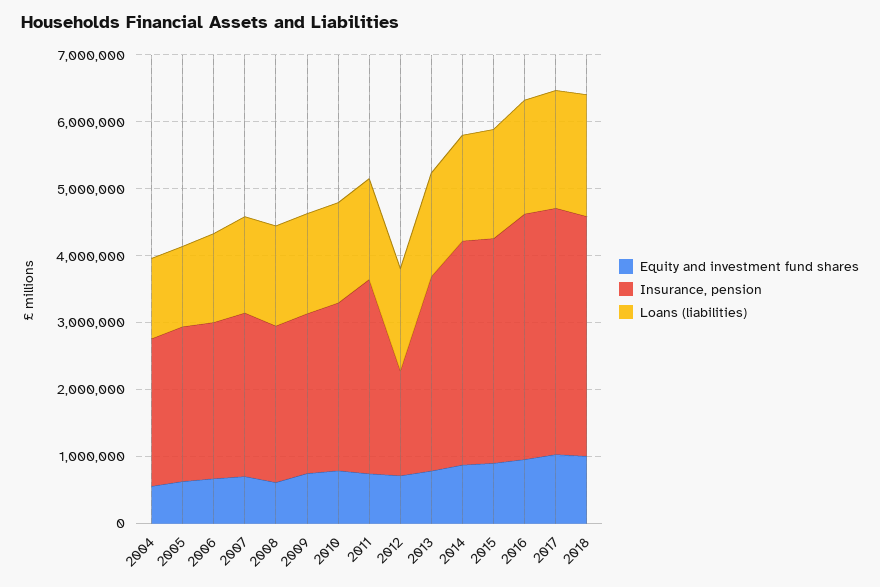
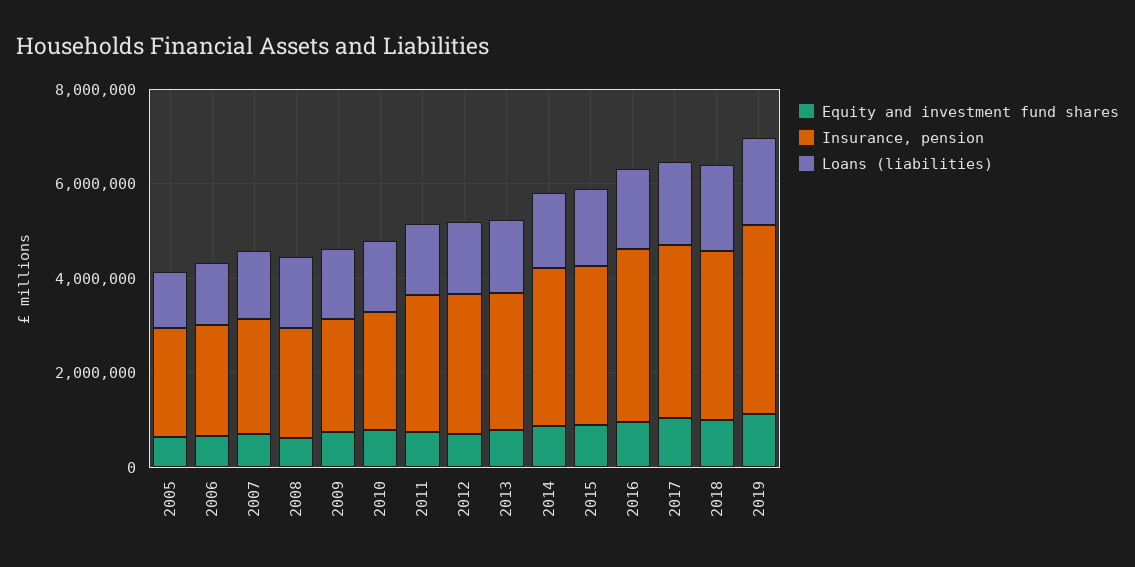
Equity and investment fund shares, 2004: 600000 -> none
Insurance, pension, 2004: 2200000 -> none
Loans (liabilities), 2004: 1200000 -> none
Insurance, pension, 2012: 1600000 -> 3000000
Equity and investment fund shares, 2019: none -> 1000000
Insurance, pension, 2019: none -> 4000000
Loans (liabilities), 2019: none -> 2000000

